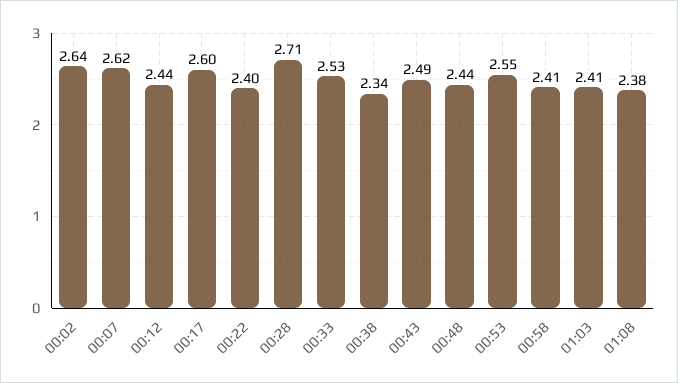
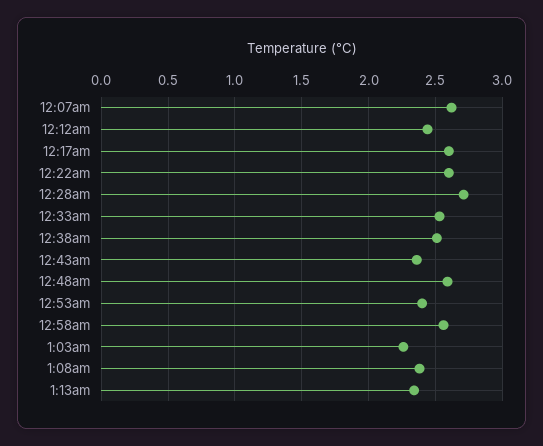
00:02: 2.64 -> none
00:22: 2.4 -> 2.6
00:38: 2.34 -> 2.5
00:43: 2.49 -> 2.35
00:48: 2.44 -> 2.6
00:53: 2.55 -> 2.4
00:58: 2.41 -> 2.55
01:03: 2.41 -> 2.25
1:13am: none -> 2.35

